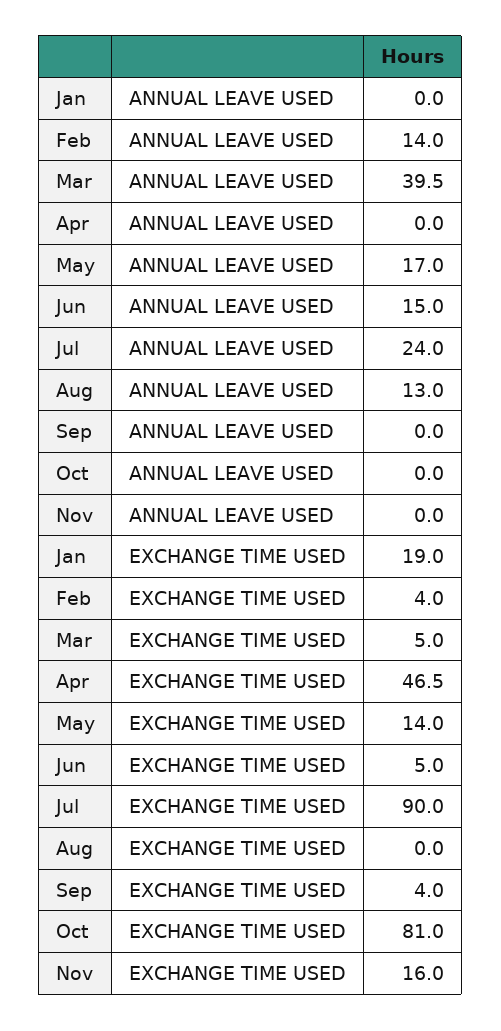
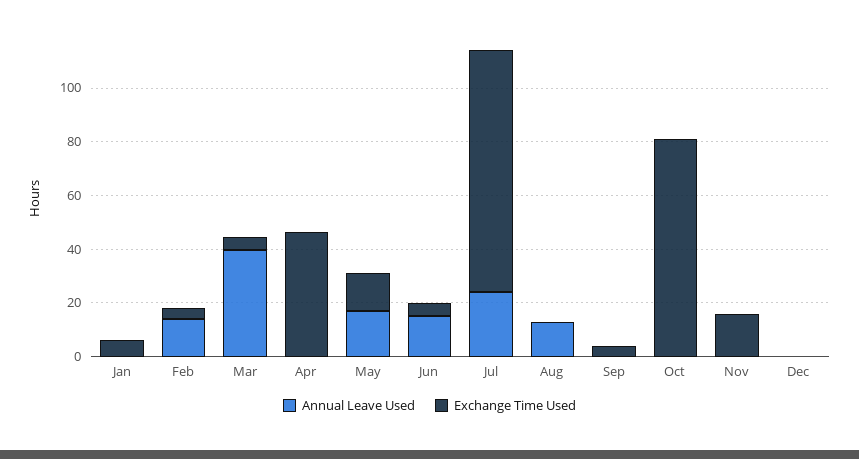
EXCHANGE TIME USED, Jan: 19 -> 5
ANNUAL LEAVE USED, Dec: none -> 0
EXCHANGE TIME USED, Dec: none -> 0

